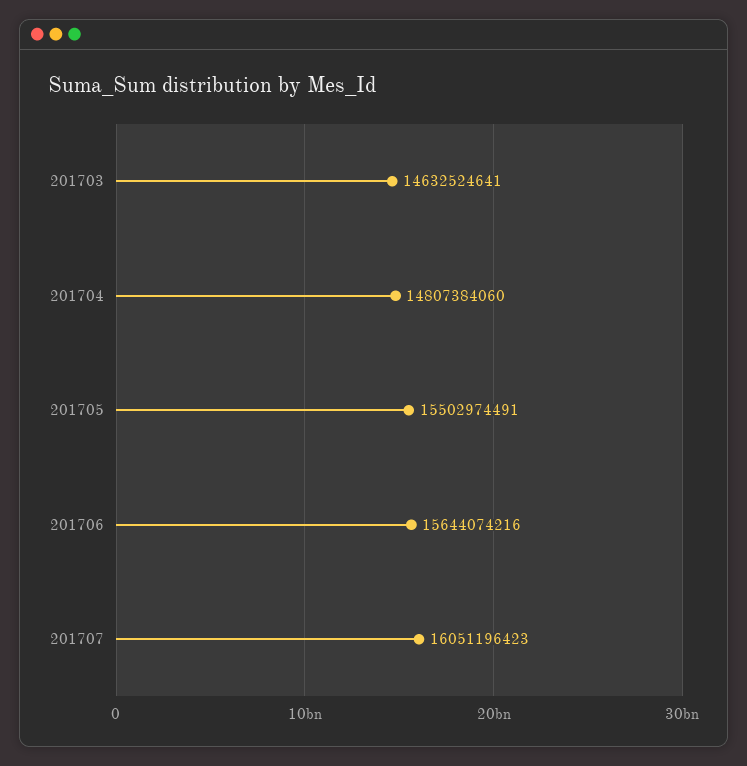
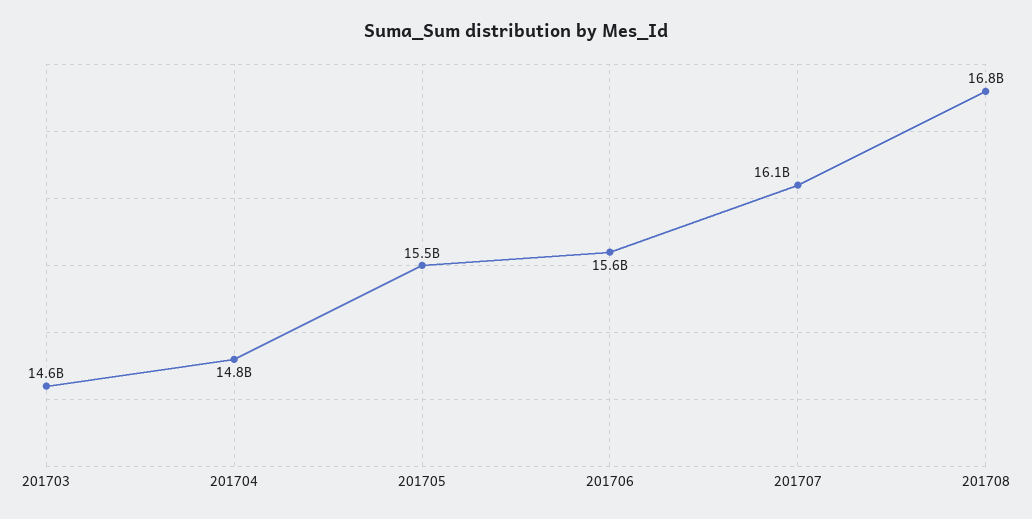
201708: none -> 16800000000

